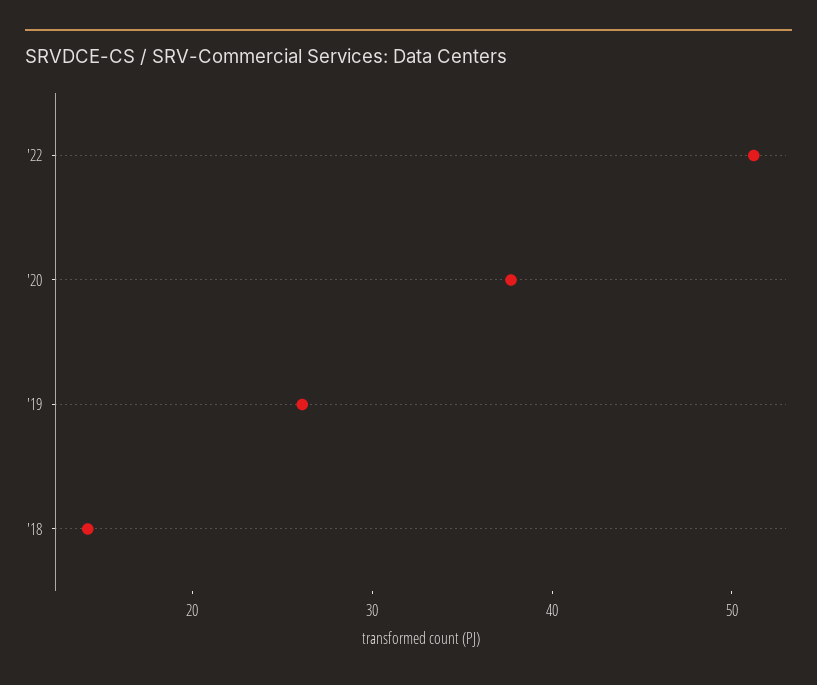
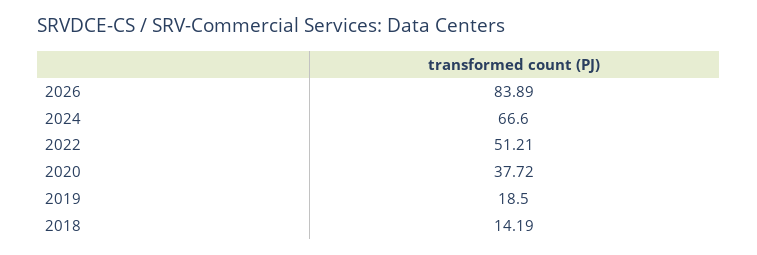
'19: 26 -> 18.5
2026: none -> 83.89
2024: none -> 66.6

